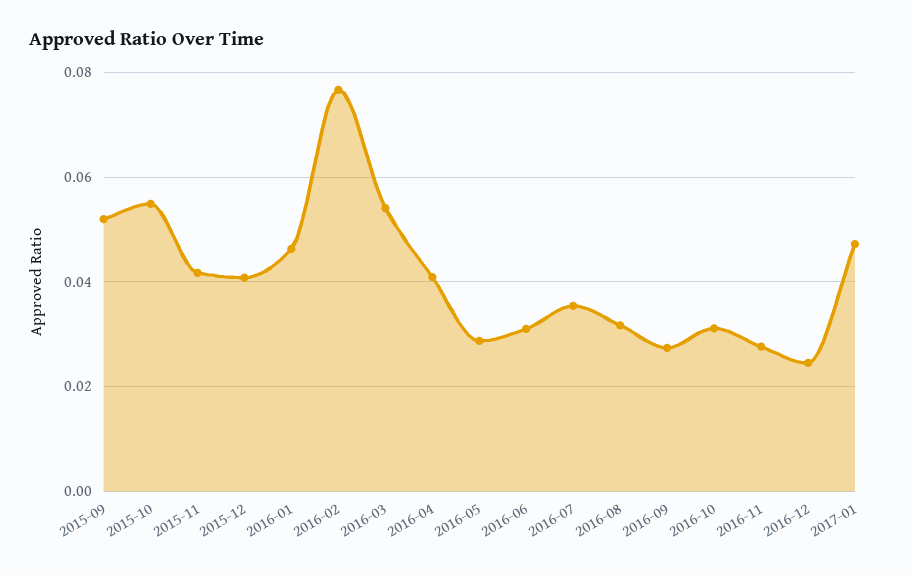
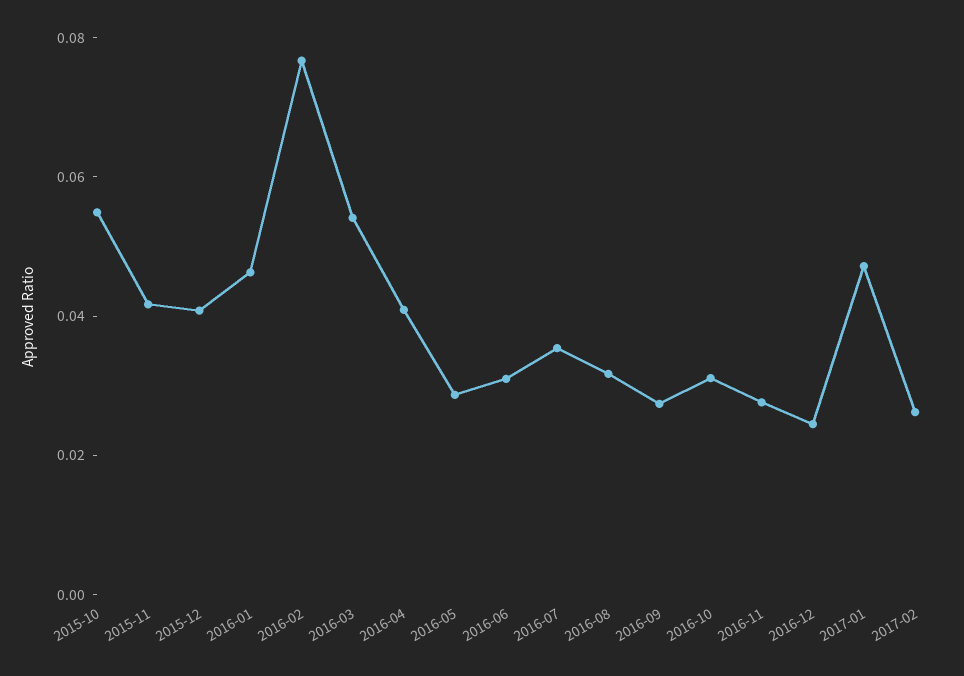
2015-09: 0.052 -> none
2017-02: none -> 0.025

